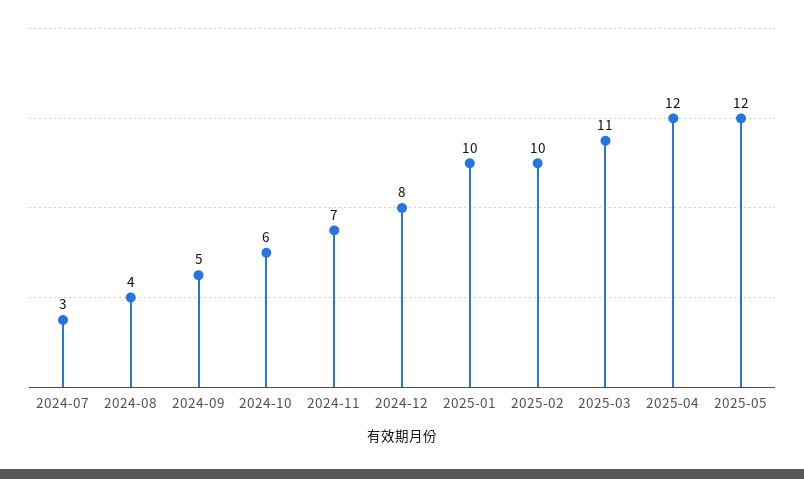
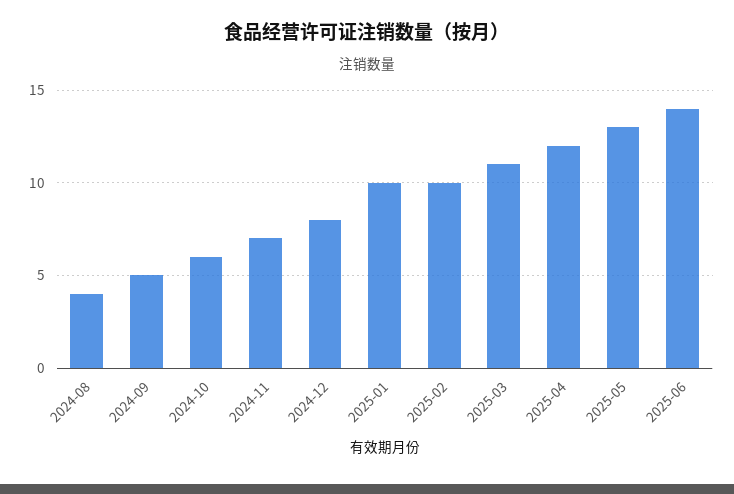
2024-07: 3 -> none
2025-05: 12 -> 13
2025-06: none -> 14

